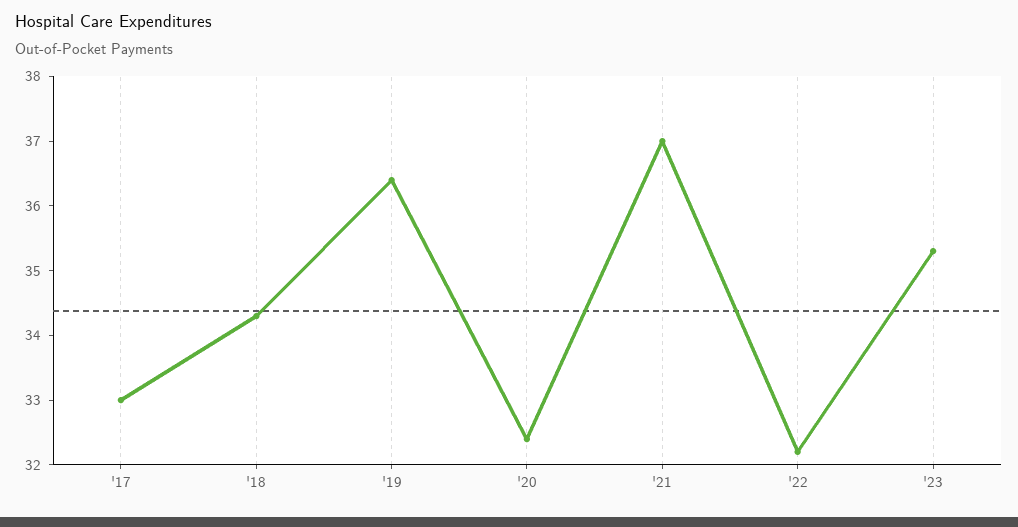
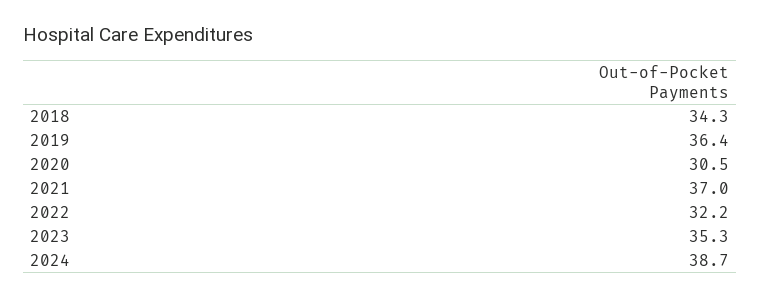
'17: 33 -> none
'20: 32.5 -> 30.5
2024: none -> 38.7

